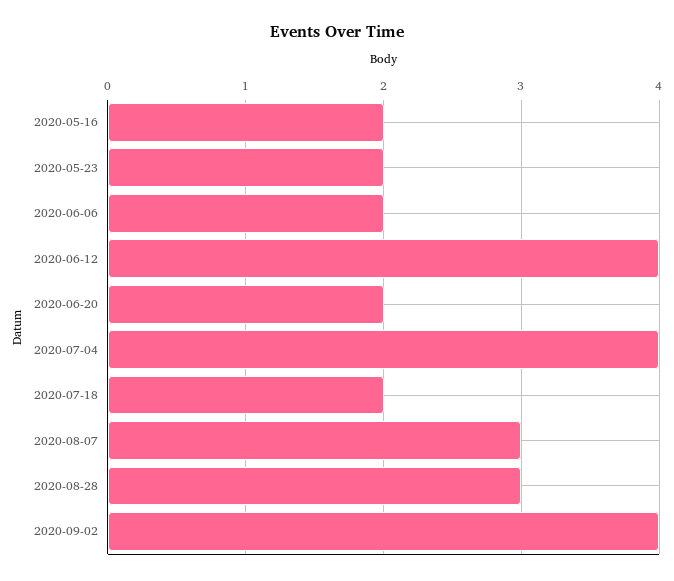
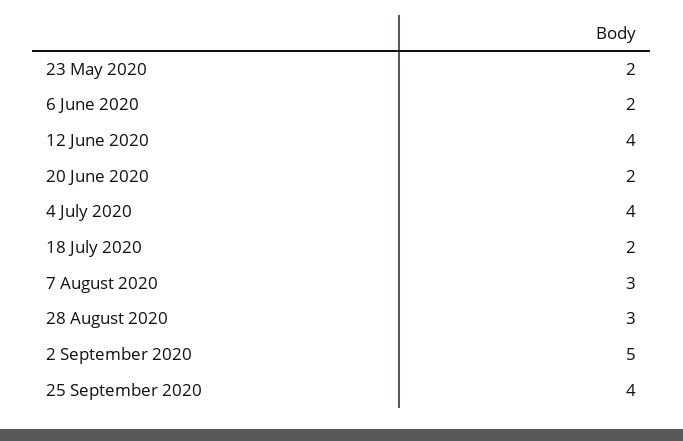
2020-05-16: 2 -> none
2020-09-02: 4 -> 5
25 September 2020: none -> 4

